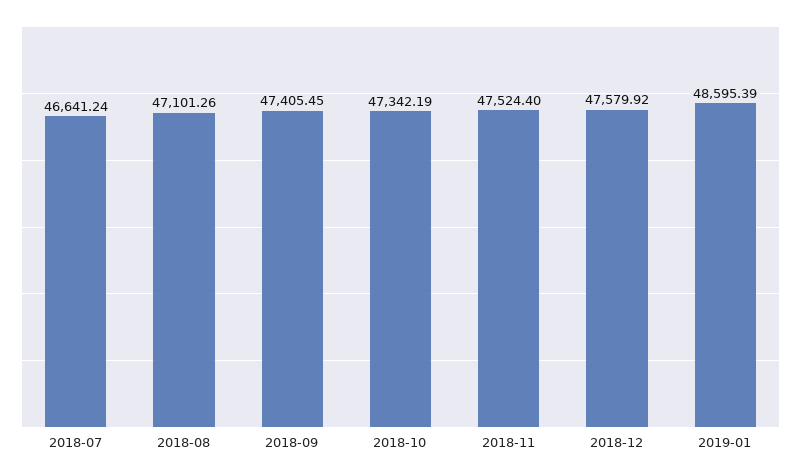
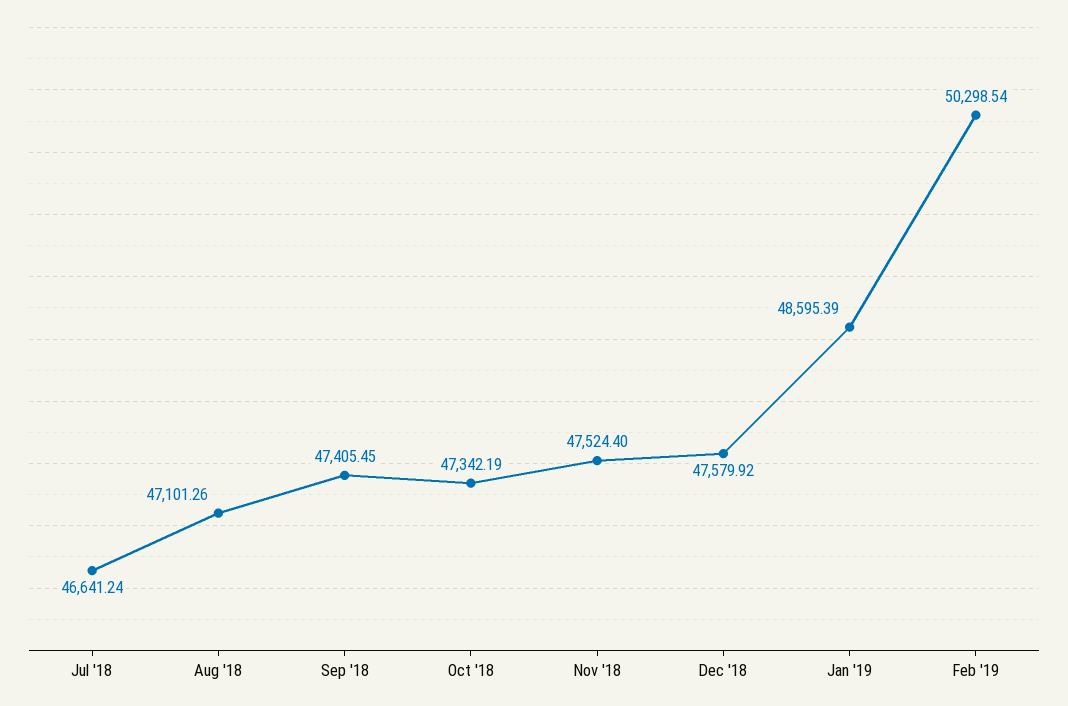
Feb '19: none -> 50298.54

